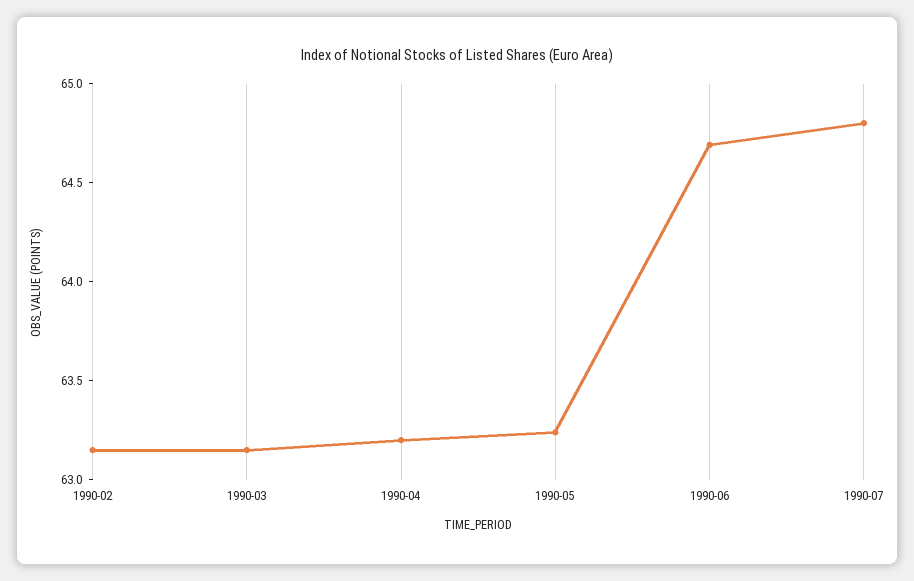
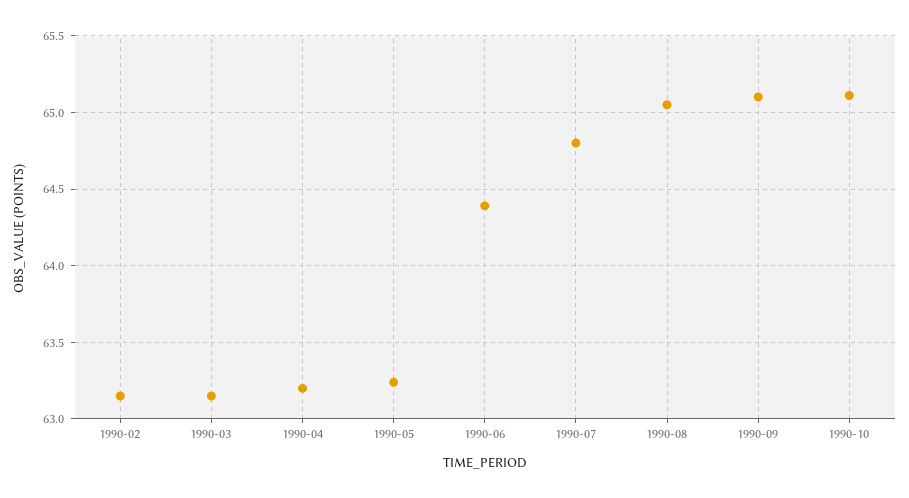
1990-06: 64.7 -> 64.4
1990-08: none -> 65.05
1990-09: none -> 65.1
1990-10: none -> 65.1

